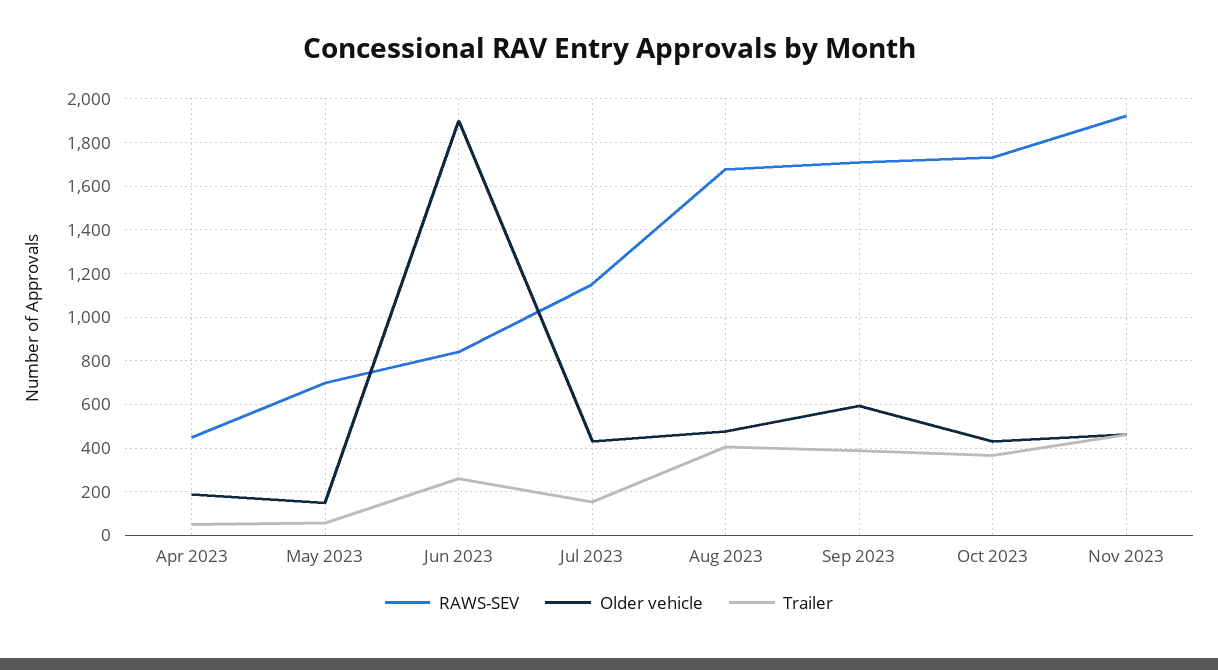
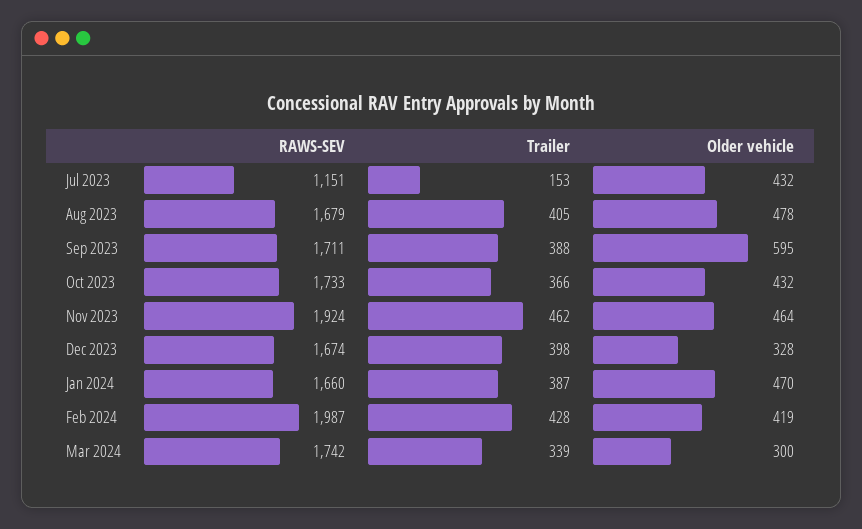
RAWS-SEV, Apr 2023: 450 -> none
Older vehicle, Apr 2023: 200 -> none
Trailer, Apr 2023: 50 -> none
RAWS-SEV, May 2023: 700 -> none
Older vehicle, May 2023: 150 -> none
Trailer, May 2023: 50 -> none
RAWS-SEV, Jun 2023: 850 -> none
Older vehicle, Jun 2023: 1900 -> none
Trailer, Jun 2023: 250 -> none
RAWS-SEV, Dec 2023: none -> 1674
Trailer, Dec 2023: none -> 398
Older vehicle, Dec 2023: none -> 328
RAWS-SEV, Jan 2024: none -> 1660
Trailer, Jan 2024: none -> 387
Older vehicle, Jan 2024: none -> 470
RAWS-SEV, Feb 2024: none -> 1987
Trailer, Feb 2024: none -> 428
Older vehicle, Feb 2024: none -> 419
RAWS-SEV, Mar 2024: none -> 1742
Trailer, Mar 2024: none -> 339
Older vehicle, Mar 2024: none -> 300

